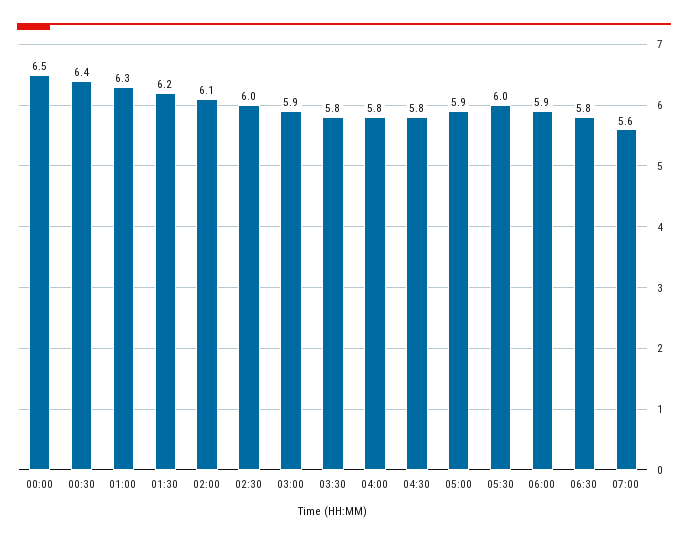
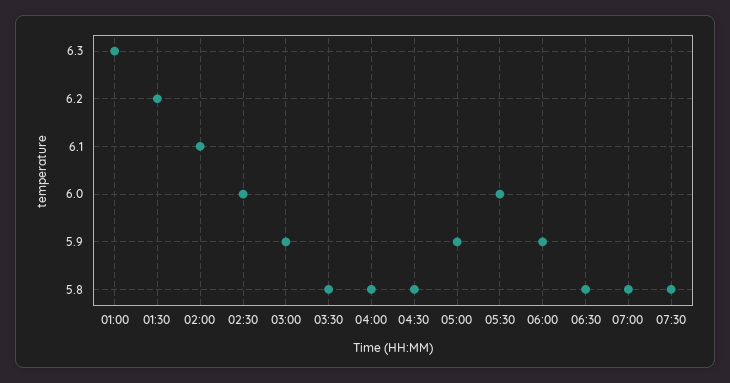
00:00: 6.5 -> none
00:30: 6.4 -> none
07:00: 5.6 -> 5.8
07:30: none -> 5.8

